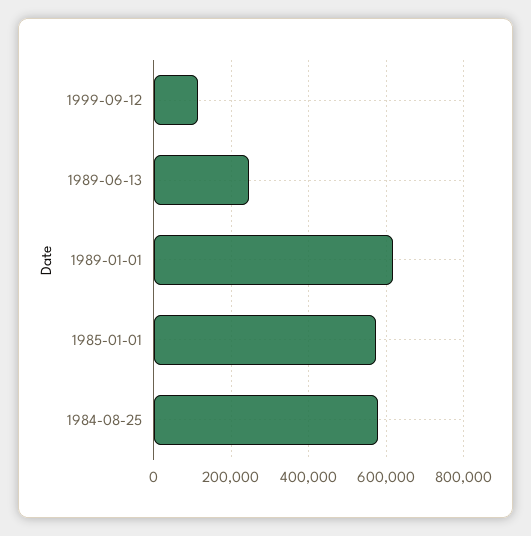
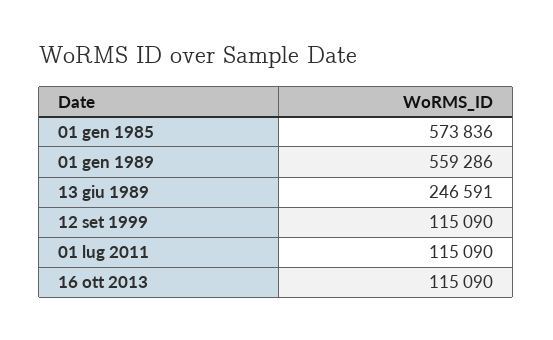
1989-01-01: 620000 -> 559286
1984-08-25: 580000 -> none
01 lug 2011: none -> 115090
16 ott 2013: none -> 115090

